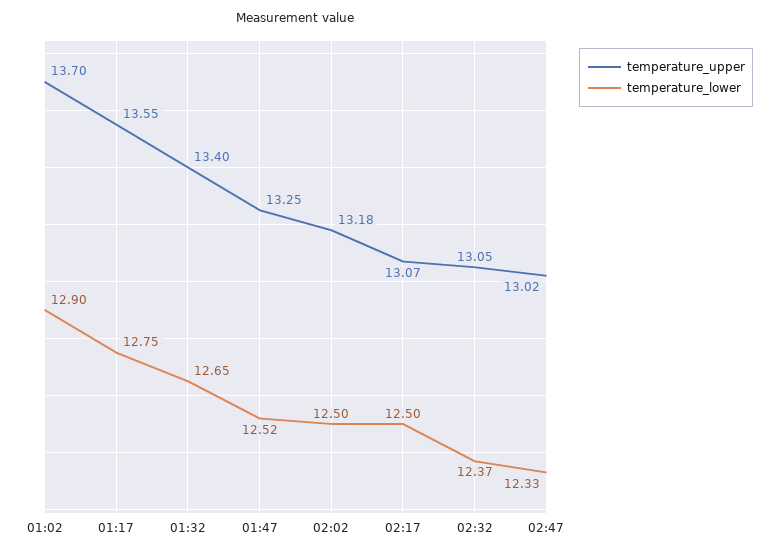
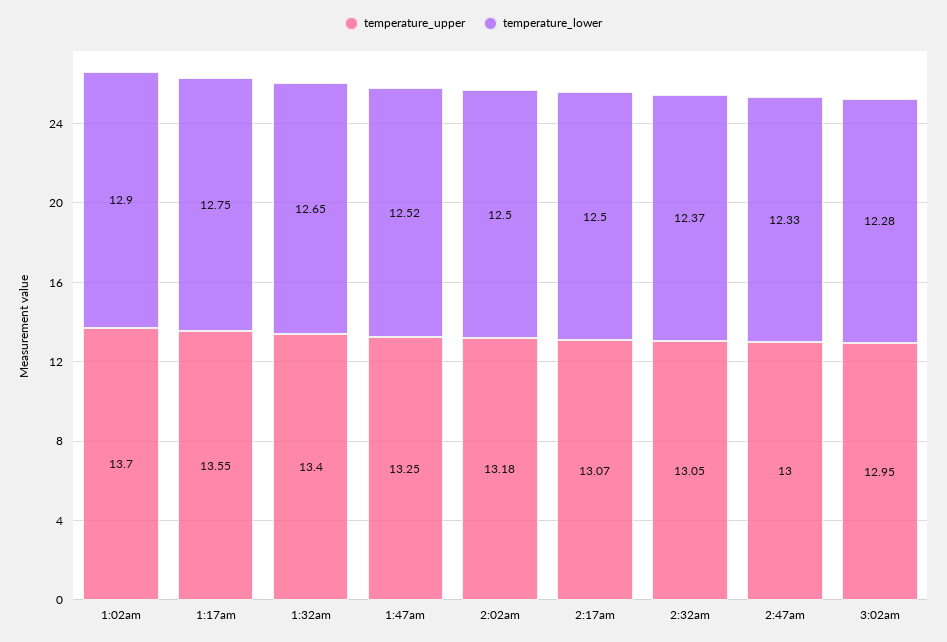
temperature_upper, 02:47: 13.02 -> 13
temperature_upper, 3:02am: none -> 12.95
temperature_lower, 3:02am: none -> 12.28

